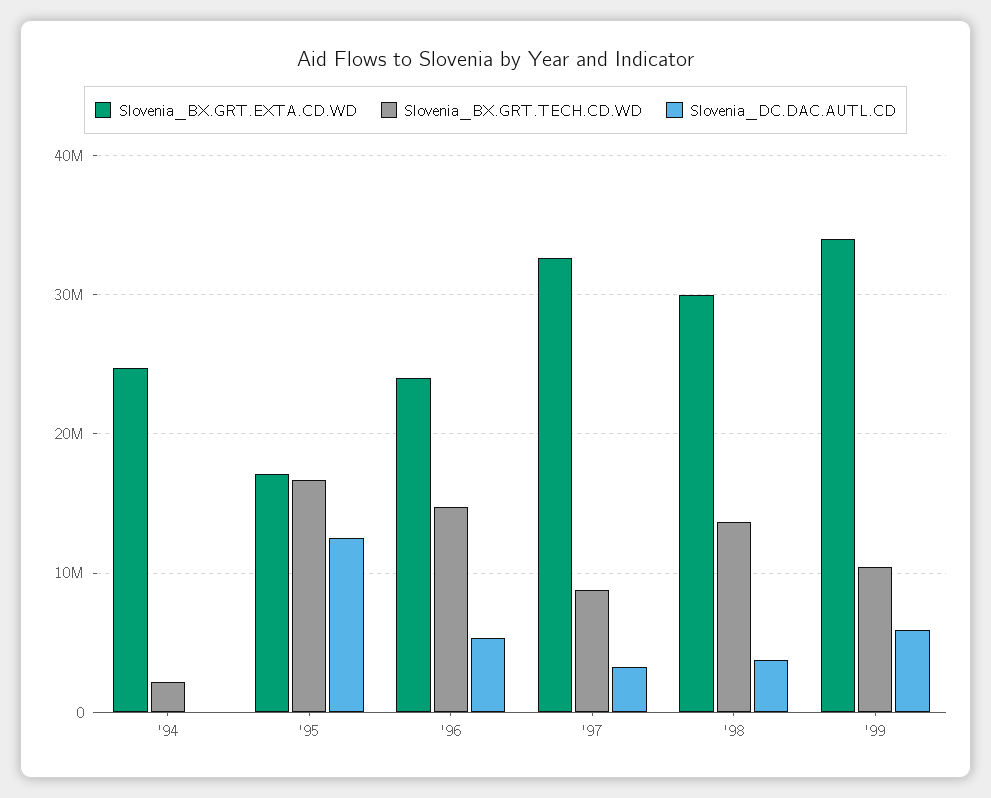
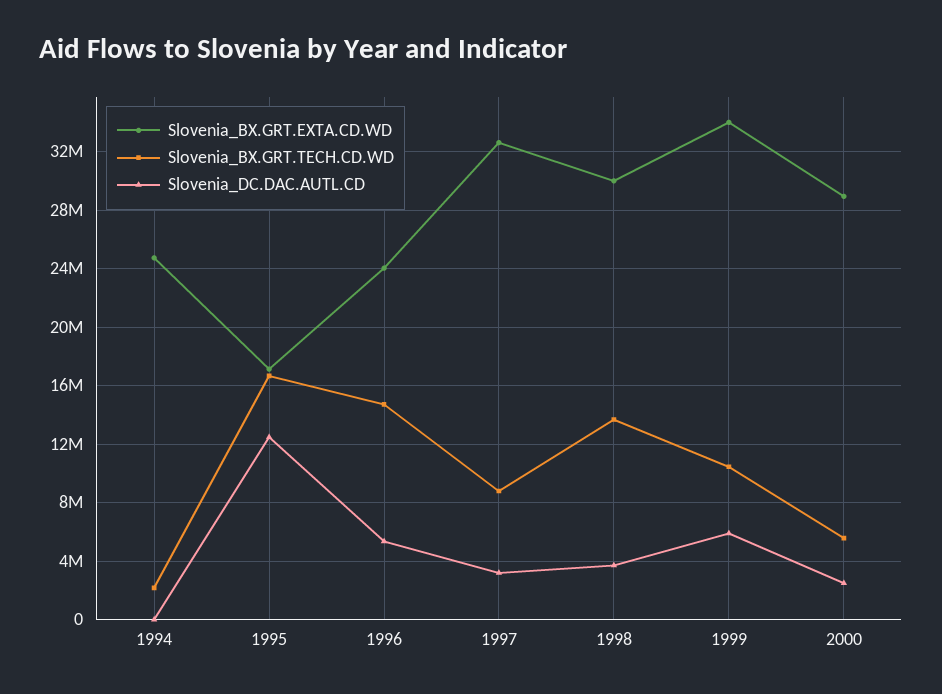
Slovenia_BX.GRT.EXTA.CD.WD, 2000: none -> 29000000
Slovenia_BX.GRT.TECH.CD.WD, 2000: none -> 5500000
Slovenia_DC.DAC.AUTL.CD, 2000: none -> 2500000

